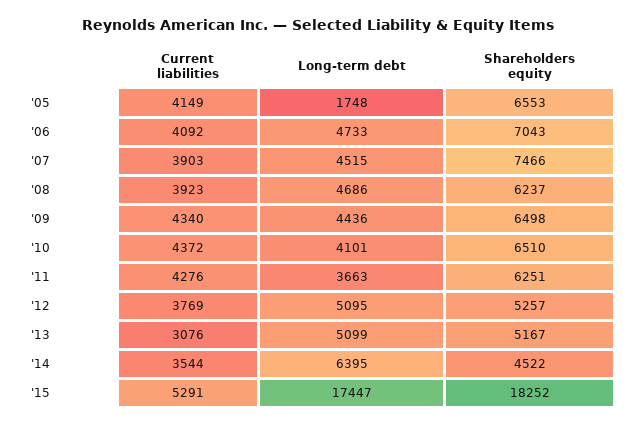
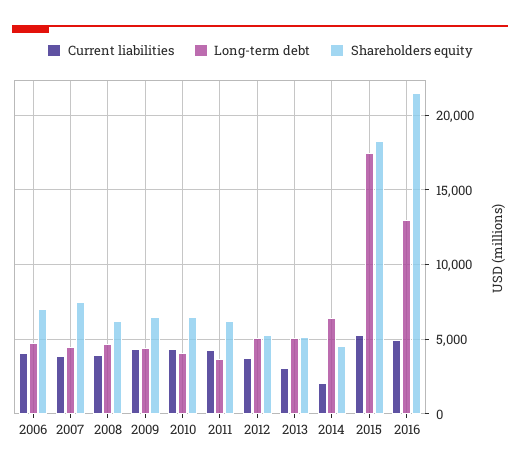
Current liabilities, '05: 4149 -> none
Long-term debt, '05: 1748 -> none
Shareholders equity, '05: 6553 -> none
Current liabilities, '14: 3544 -> 2000
Current liabilities, 2016: none -> 5000
Long-term debt, 2016: none -> 13000
Shareholders equity, 2016: none -> 21500

